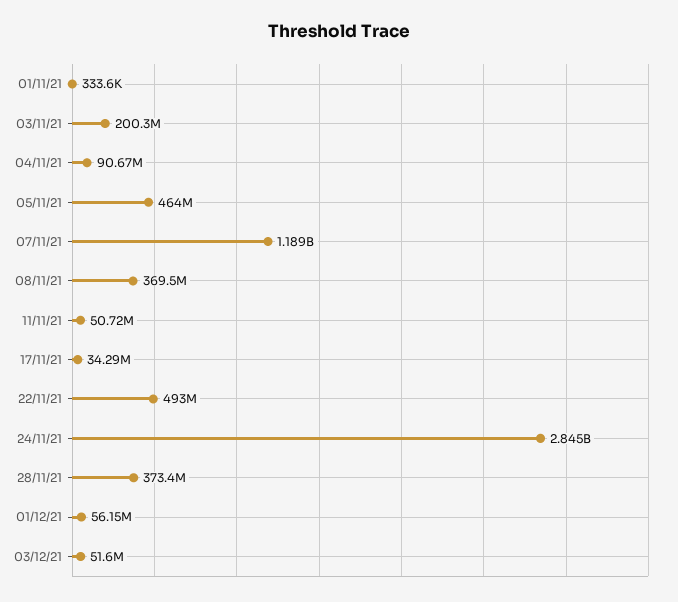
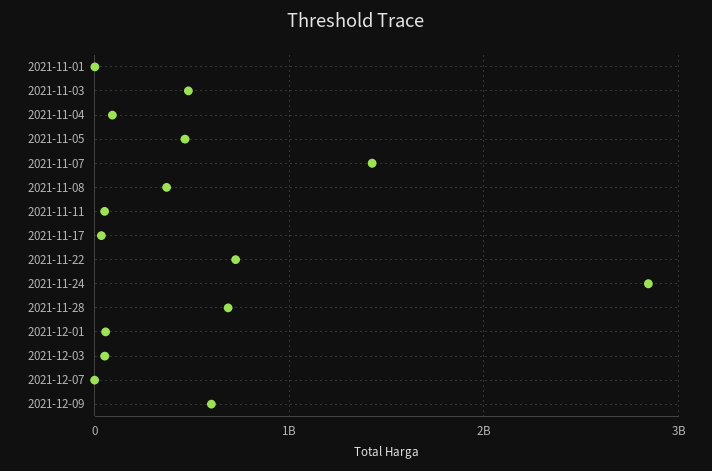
03/11/21: 200300000 -> 500000000
07/11/21: 1189000000 -> 1400000000
22/11/21: 493000000 -> 700000000
28/11/21: 373400000 -> 700000000
2021-12-07: none -> 0
2021-12-09: none -> 600000000

